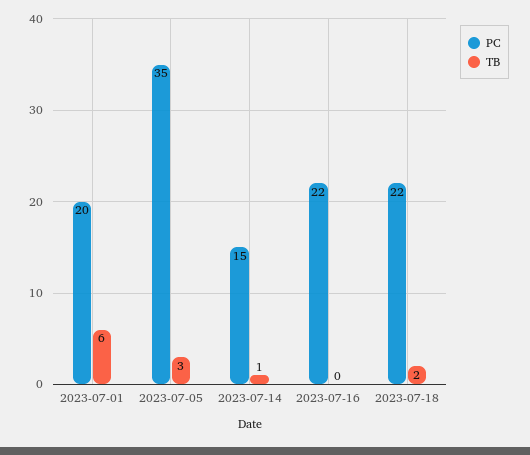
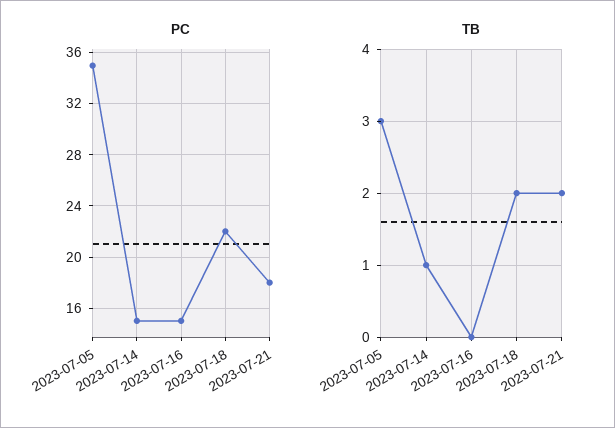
PC, 2023-07-01: 20 -> none
TB, 2023-07-01: 6 -> none
PC, 2023-07-16: 22 -> 15
PC, 2023-07-21: none -> 18
TB, 2023-07-21: none -> 2

